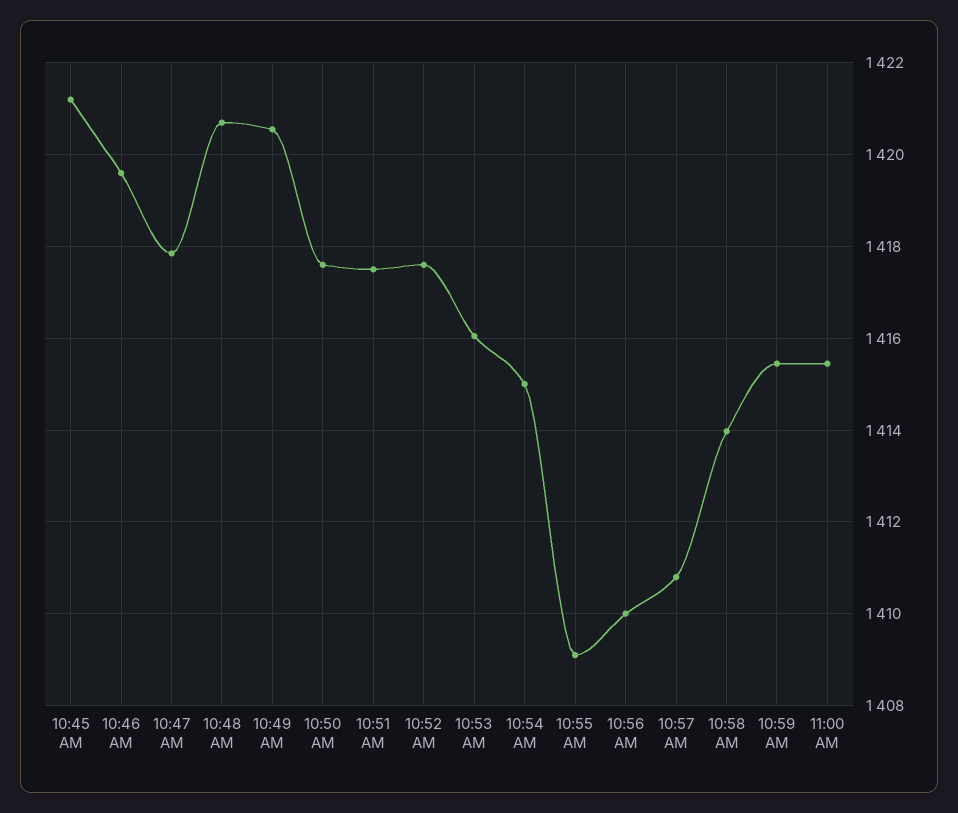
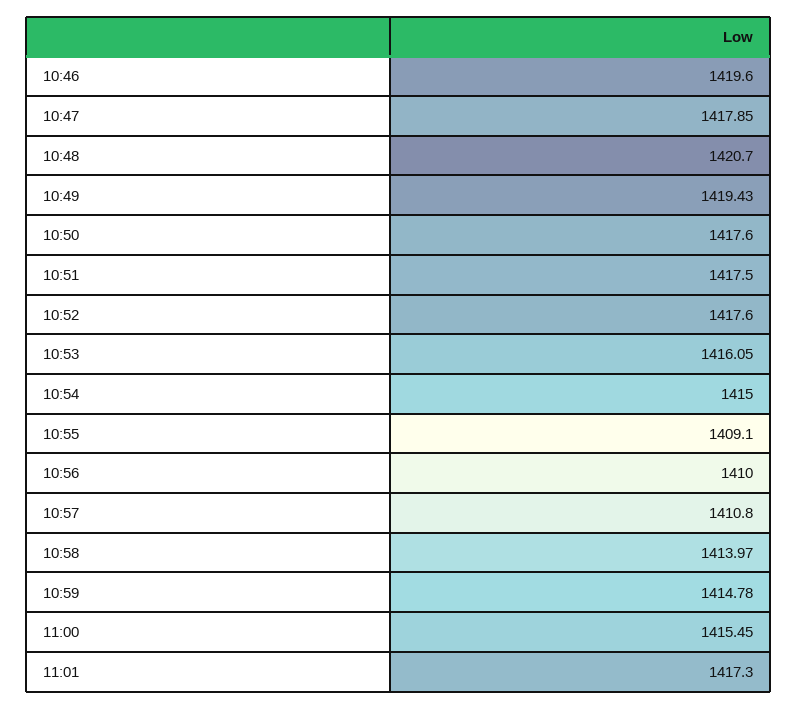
10:45 AM: 1421.2 -> none
10:49 AM: 1420.6 -> 1419.43
10:59 AM: 1415.4 -> 1414.78
11:01: none -> 1417.3

